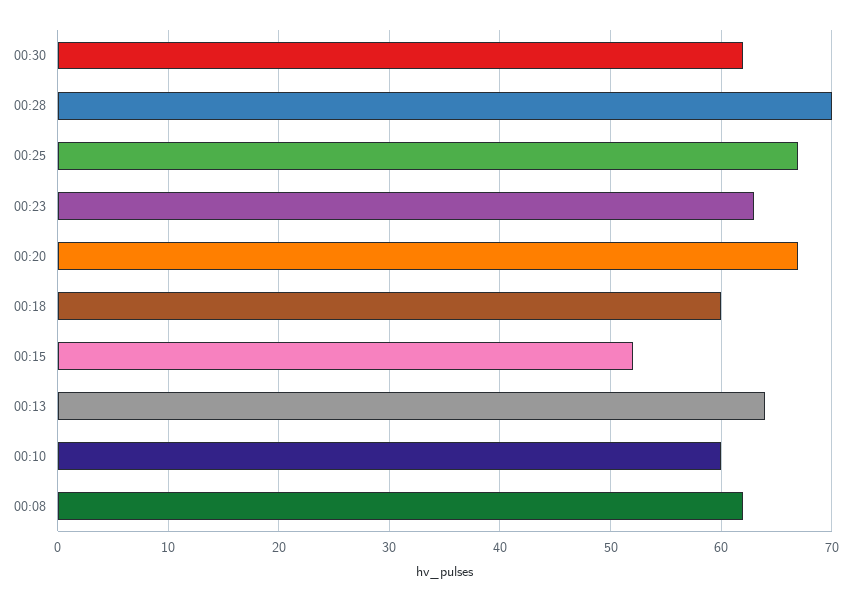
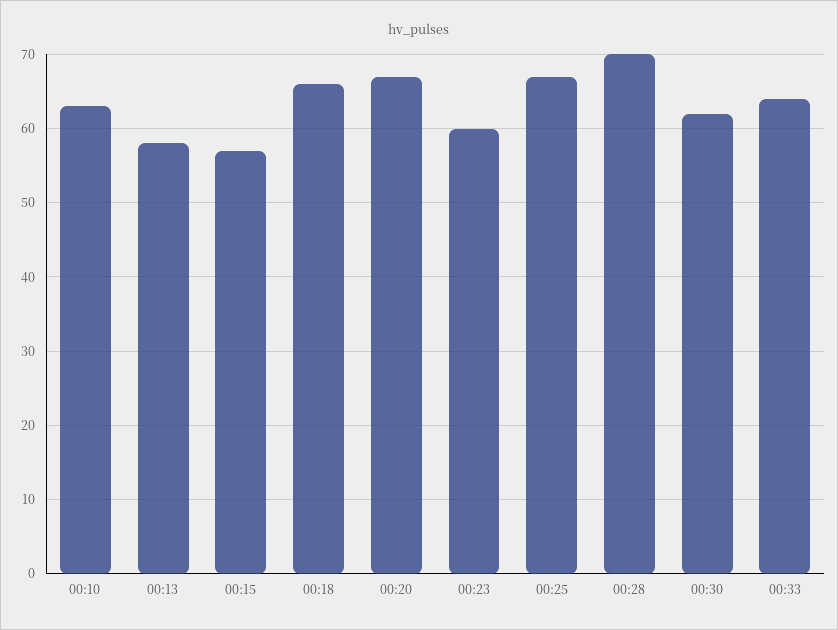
00:23: 63 -> 60
00:18: 60 -> 66
00:15: 52 -> 57
00:13: 64 -> 58
00:10: 60 -> 63
00:08: 62 -> none
00:33: none -> 64

